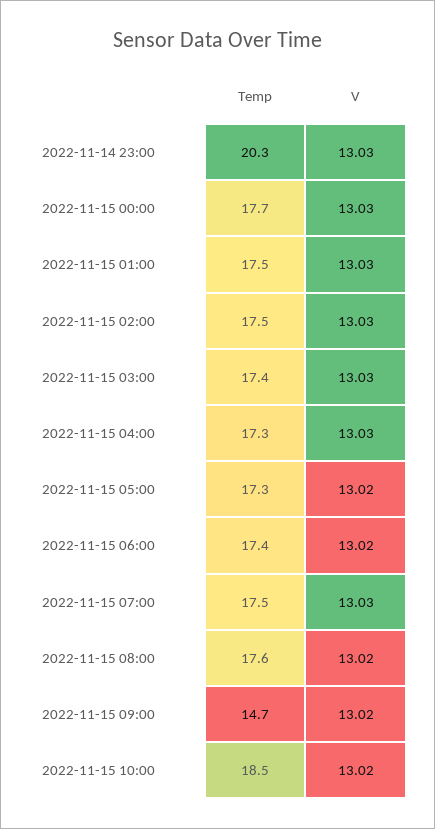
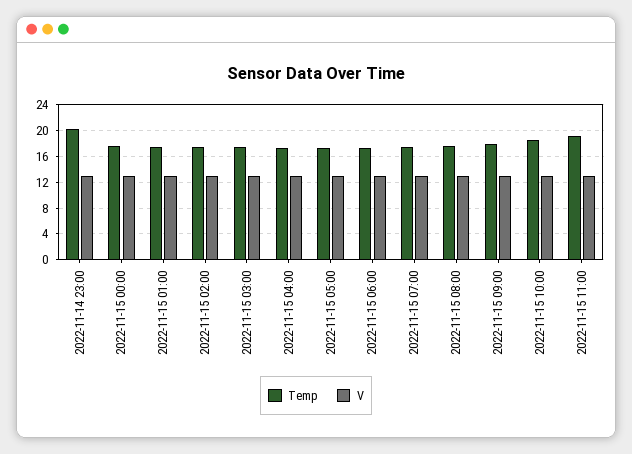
Temp, 2022-11-15 09:00: 14.7 -> 18
Temp, 2022-11-15 11:00: none -> 19
V, 2022-11-15 11:00: none -> 13

